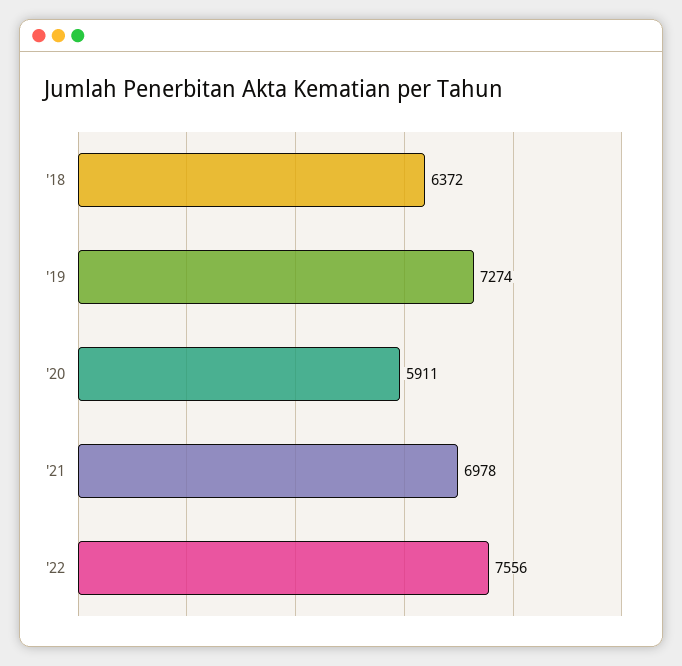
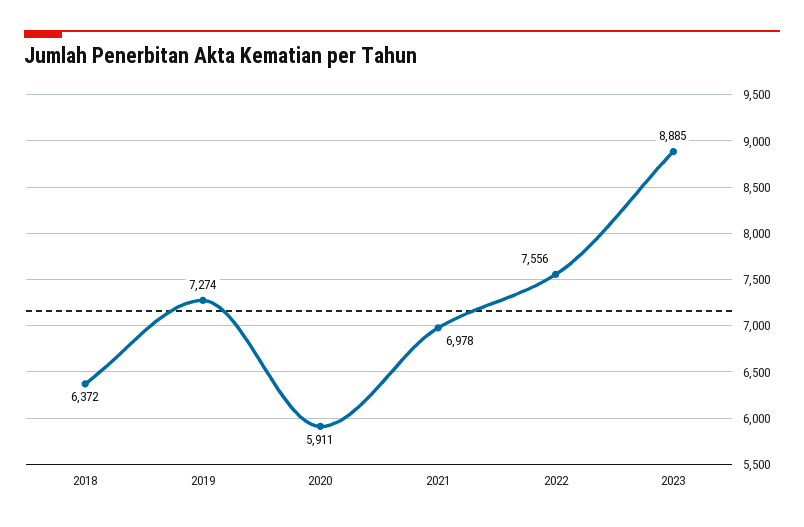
2023: none -> 8885

